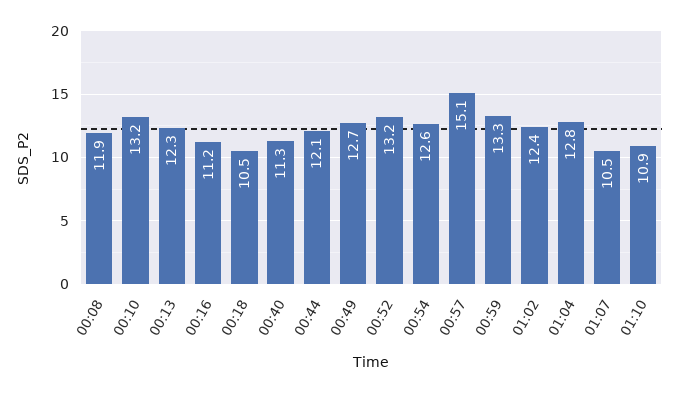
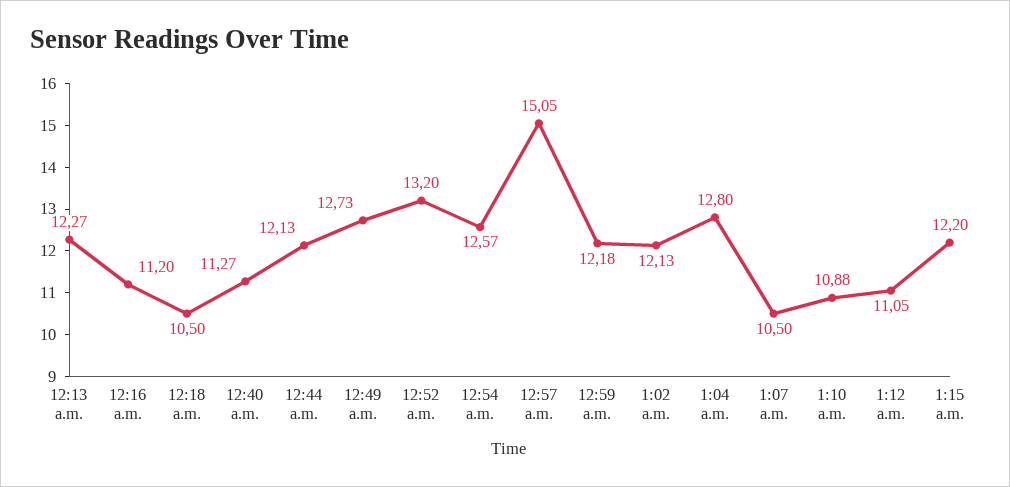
00:08: 11.9 -> none
00:10: 13.2 -> none
00:59: 13.3 -> 12.18
01:02: 12.4 -> 12.13
1:12 a.m.: none -> 11.05
1:15 a.m.: none -> 12.2

